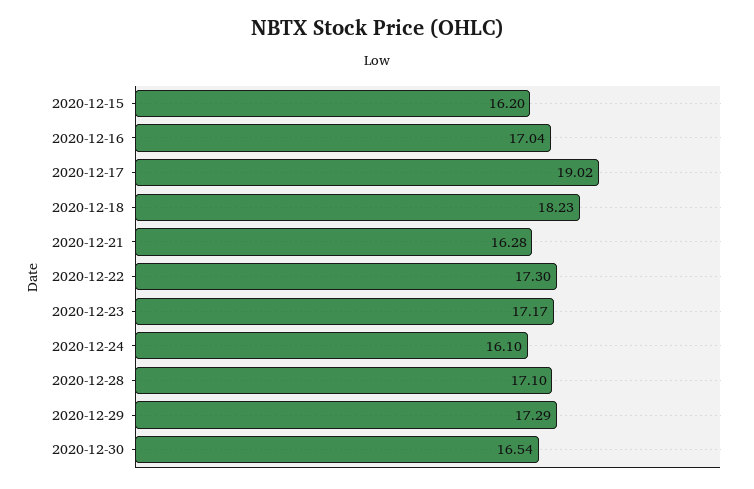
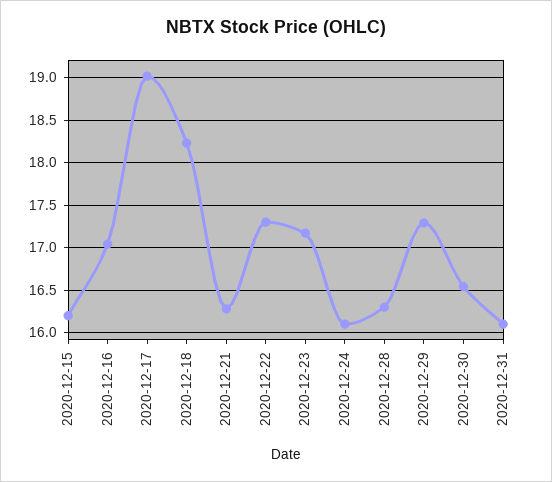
2020-12-28: 17.1 -> 16.3
2020-12-31: none -> 16.1

